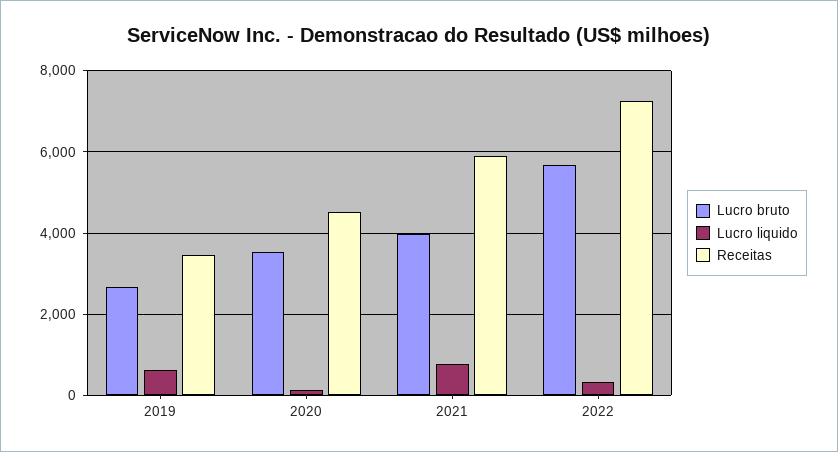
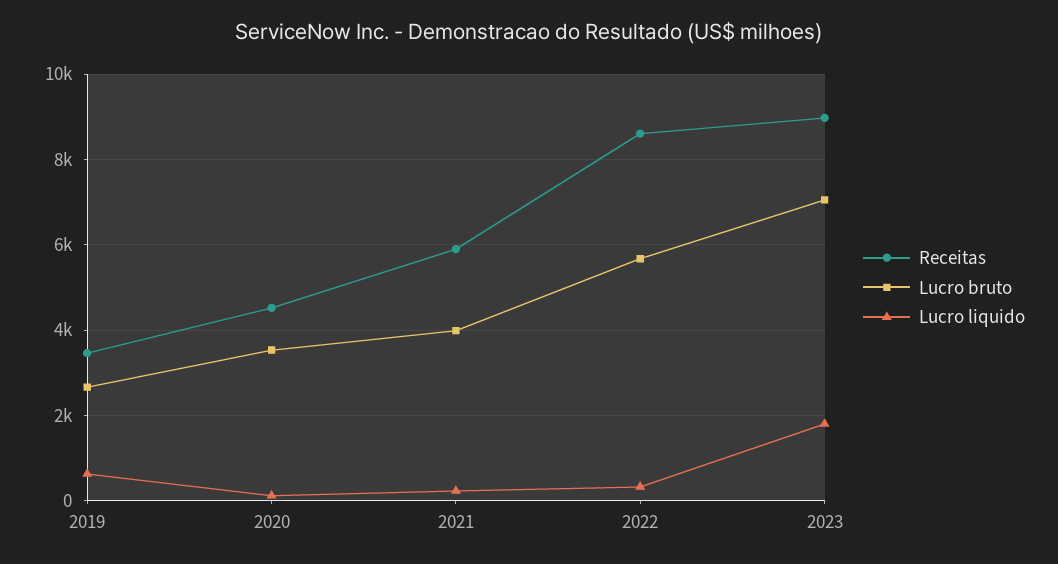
Lucro liquido, 2021: 800 -> 200
Receitas, 2022: 7200 -> 8600
Receitas, 2023: none -> 9000
Lucro bruto, 2023: none -> 7000
Lucro liquido, 2023: none -> 1800

